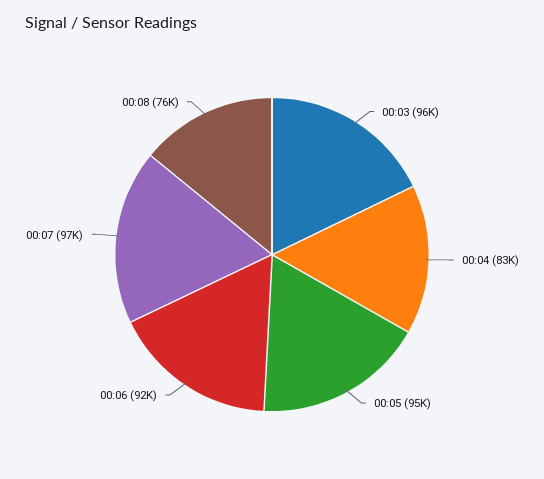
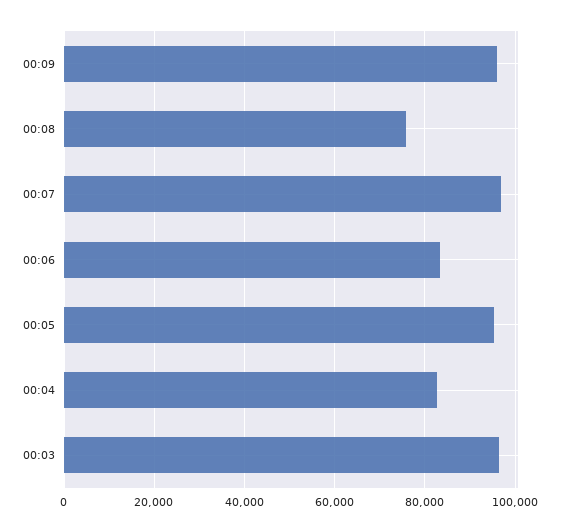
00:06: 92000 -> 84000
00:09: none -> 96000

